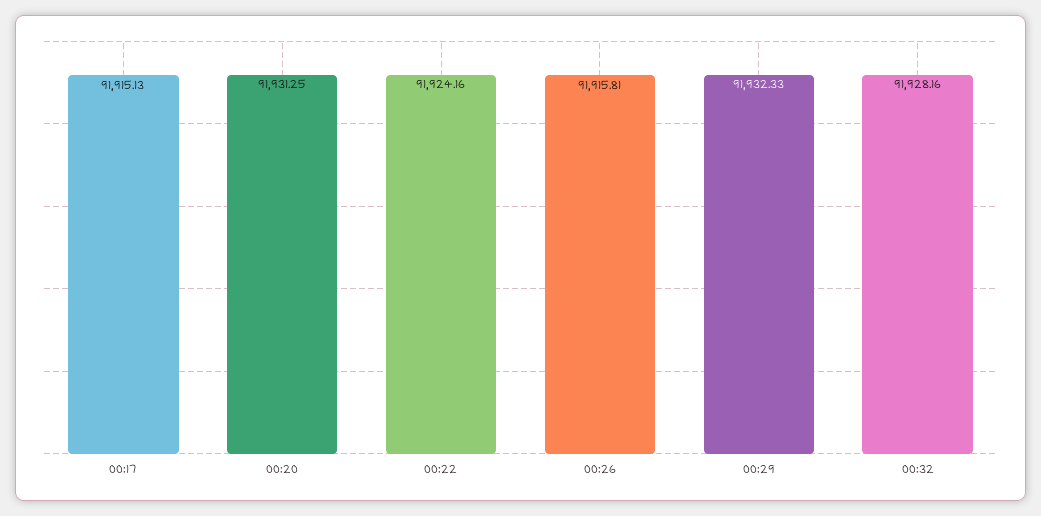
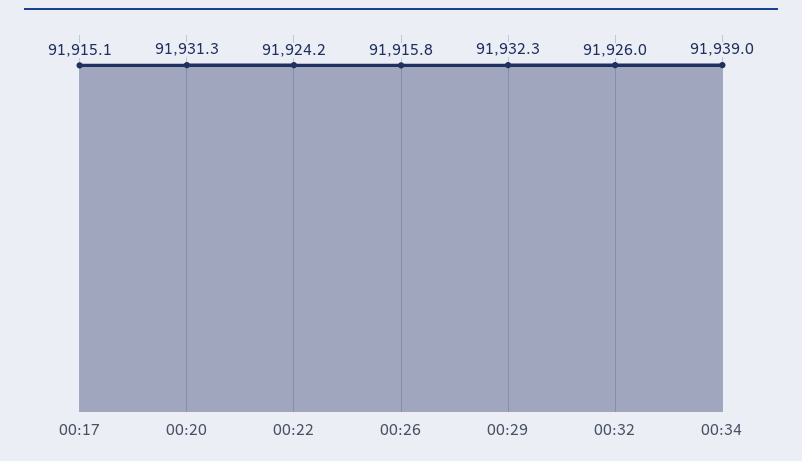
00:32: 91928.16 -> 91926
00:34: none -> 91939

